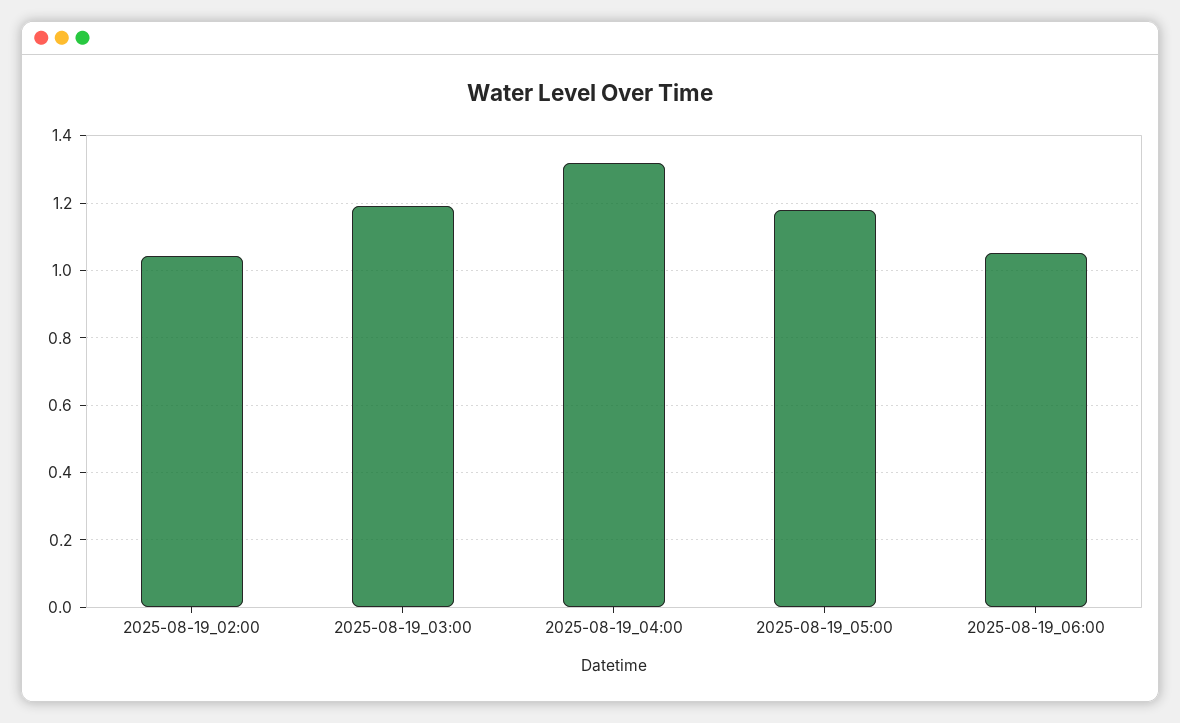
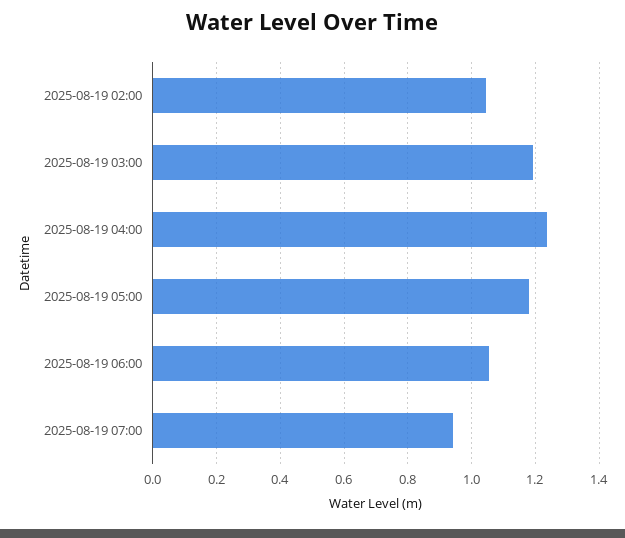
2025-08-19_04:00: 1.32 -> 1.24
2025-08-19 07:00: none -> 0.94

